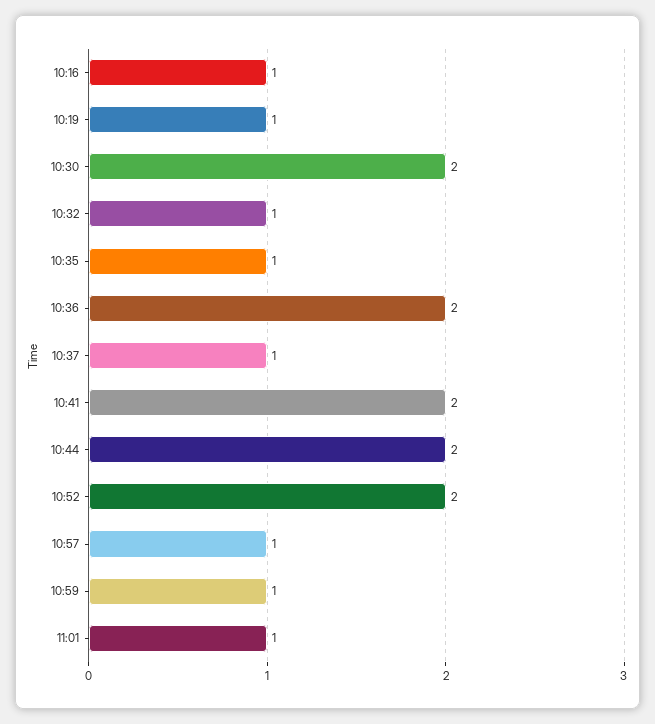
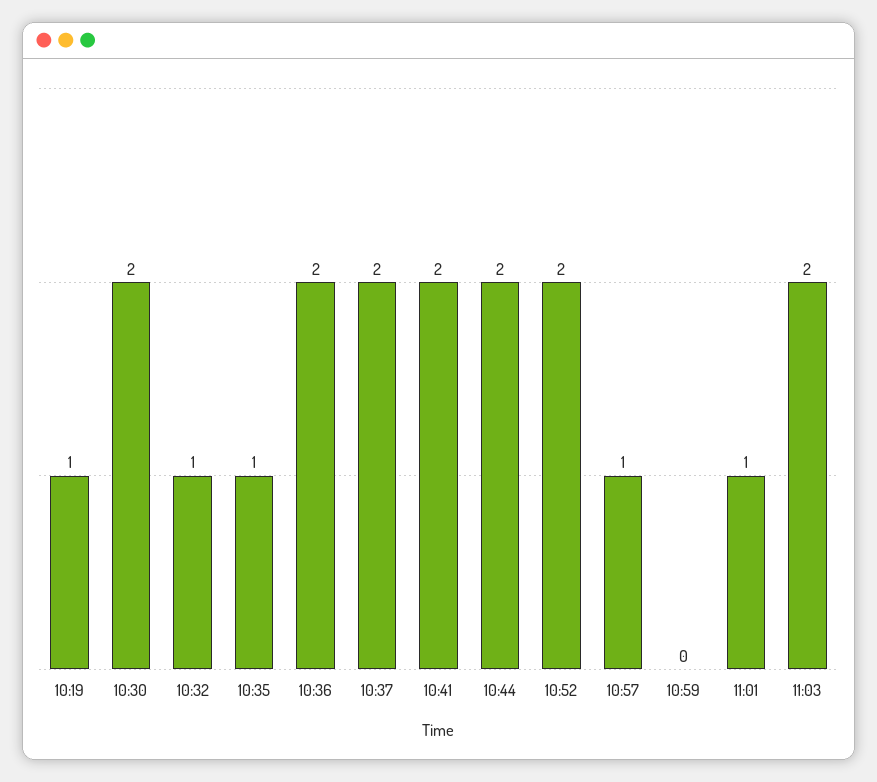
10:16: 1 -> none
10:37: 1 -> 2
10:59: 1 -> 0
11:03: none -> 2

